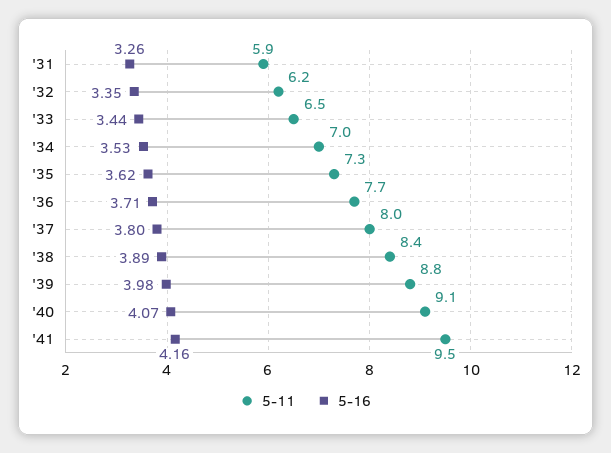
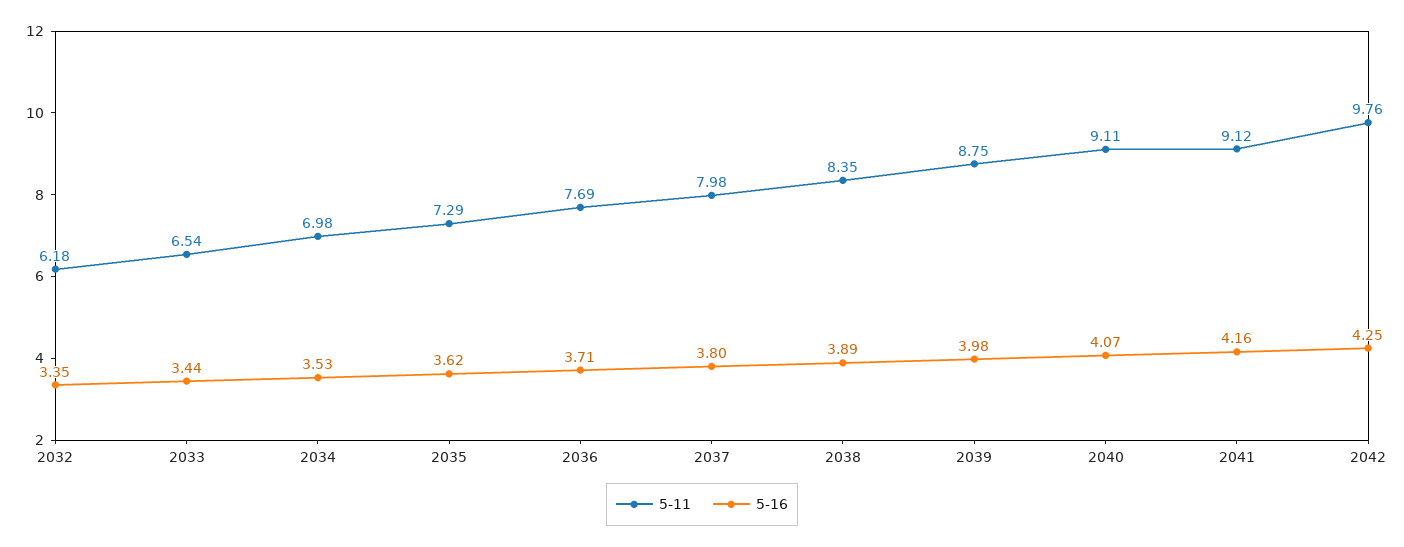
5-11, '31: 5.9 -> none
5-16, '31: 3.26 -> none
5-11, '41: 9.5 -> 9.12
5-11, 2042: none -> 9.76
5-16, 2042: none -> 4.25

